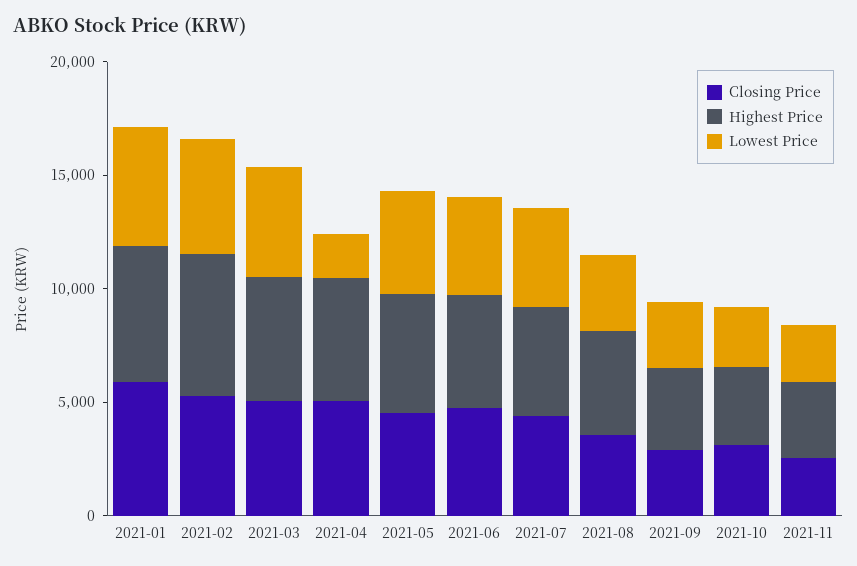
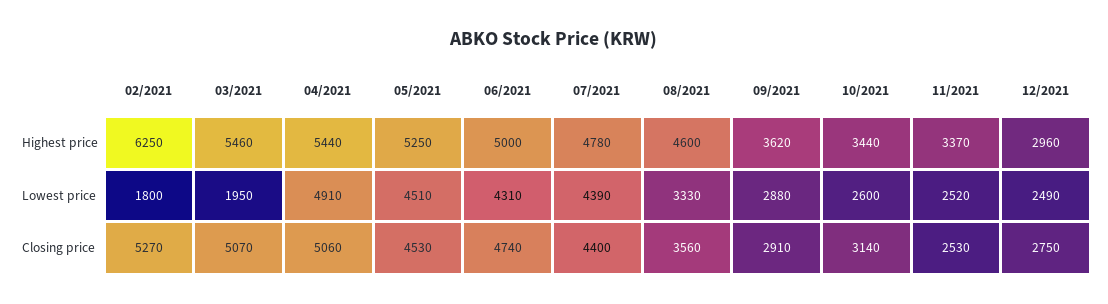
Closing Price, 2021-01: 6000 -> none
Highest Price, 2021-01: 6000 -> none
Lowest Price, 2021-01: 5000 -> none
Lowest Price, 2021-02: 5000 -> 1800
Lowest Price, 2021-03: 5000 -> 1950
Lowest Price, 2021-04: 2000 -> 4910
Highest Price, 12/2021: none -> 2960
Lowest Price, 12/2021: none -> 2490
Closing Price, 12/2021: none -> 2750

